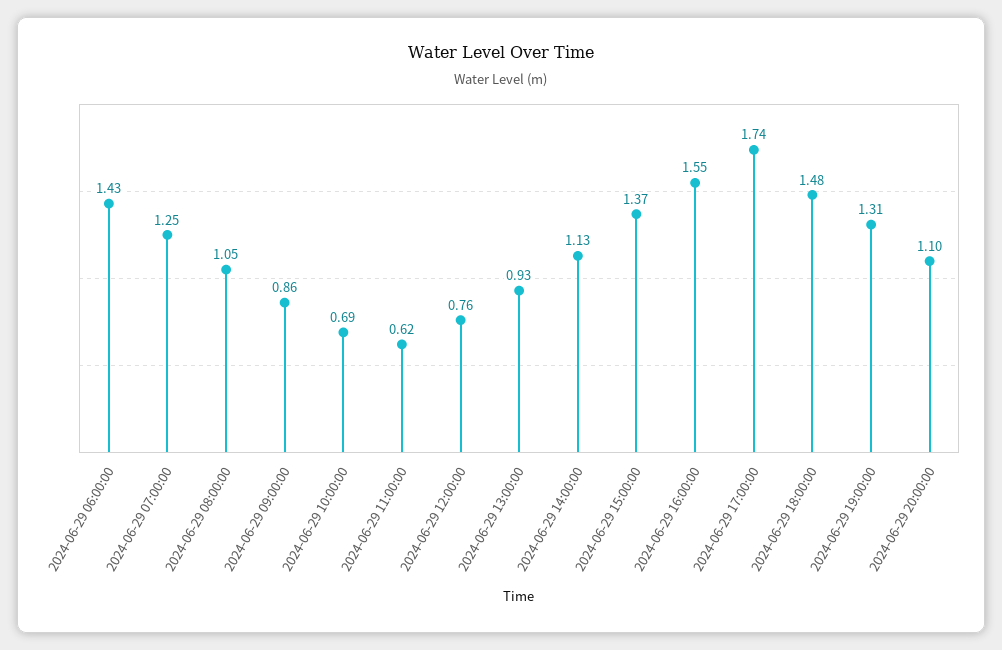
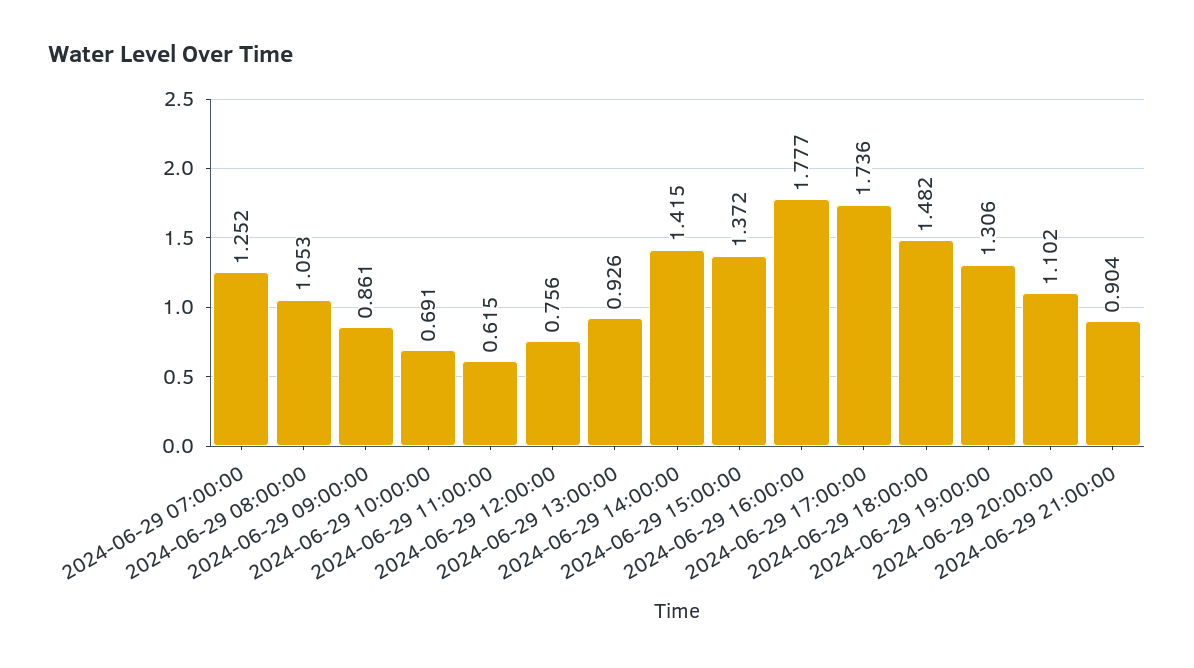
2024-06-29 06:00:00: 1.43 -> none
2024-06-29 14:00:00: 1.13 -> 1.415
2024-06-29 16:00:00: 1.55 -> 1.777
2024-06-29 21:00:00: none -> 0.904

